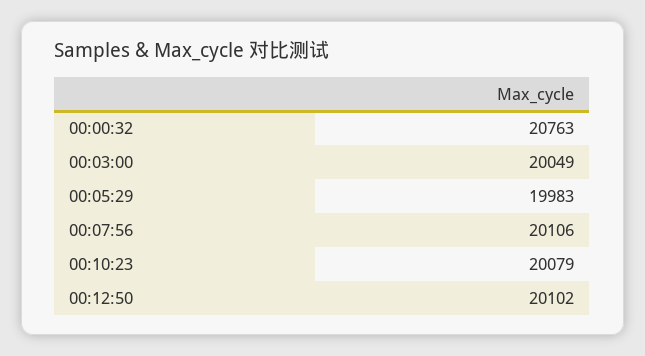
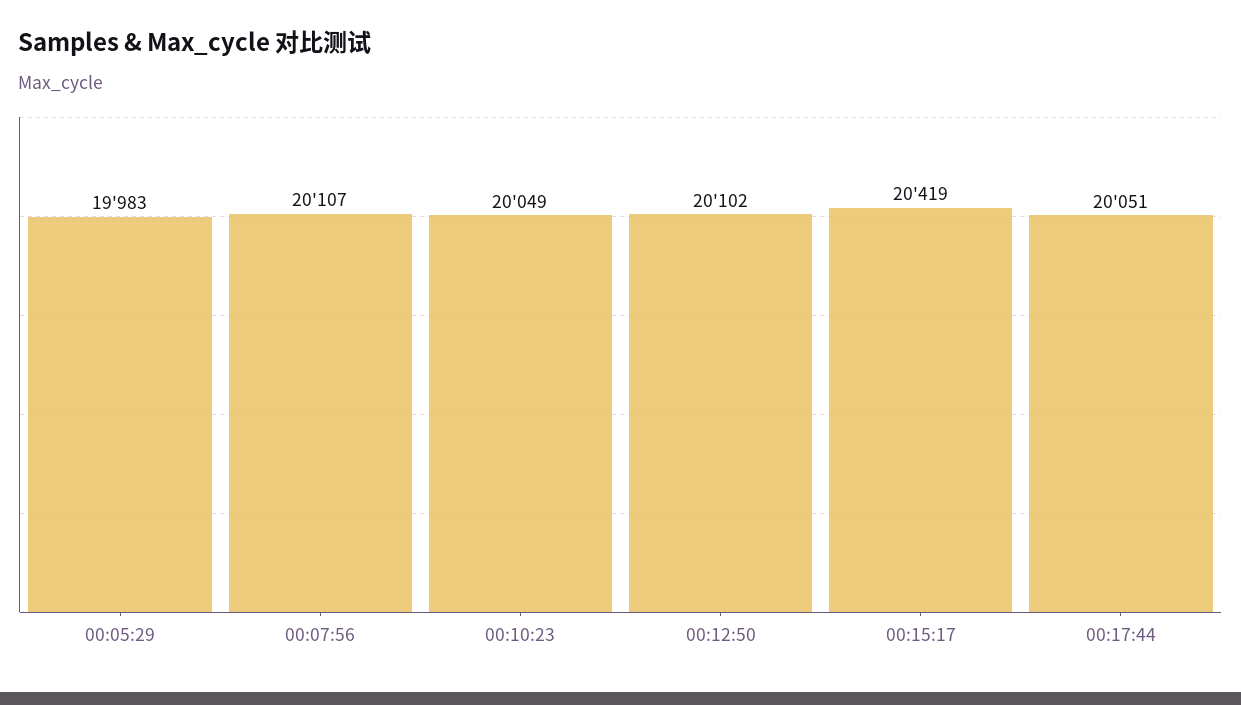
00:00:32: 20763 -> none
00:03:00: 20049 -> none
00:07:56: 20106 -> 20107
00:10:23: 20079 -> 20049
00:15:17: none -> 20419
00:17:44: none -> 20051

